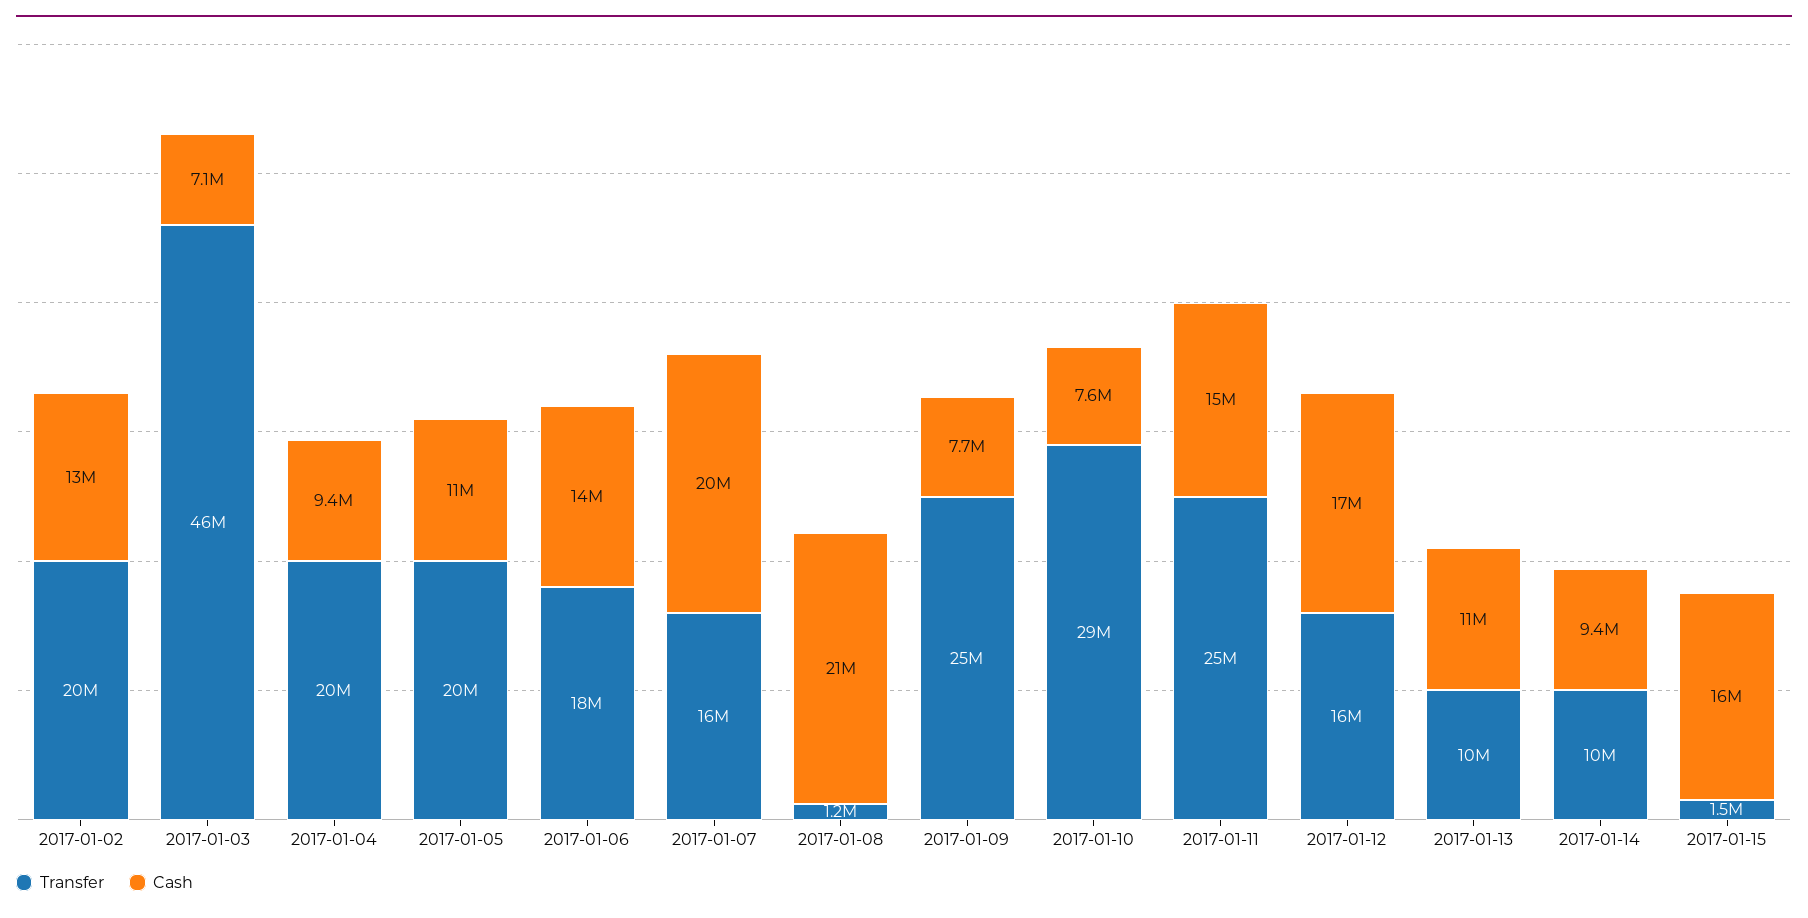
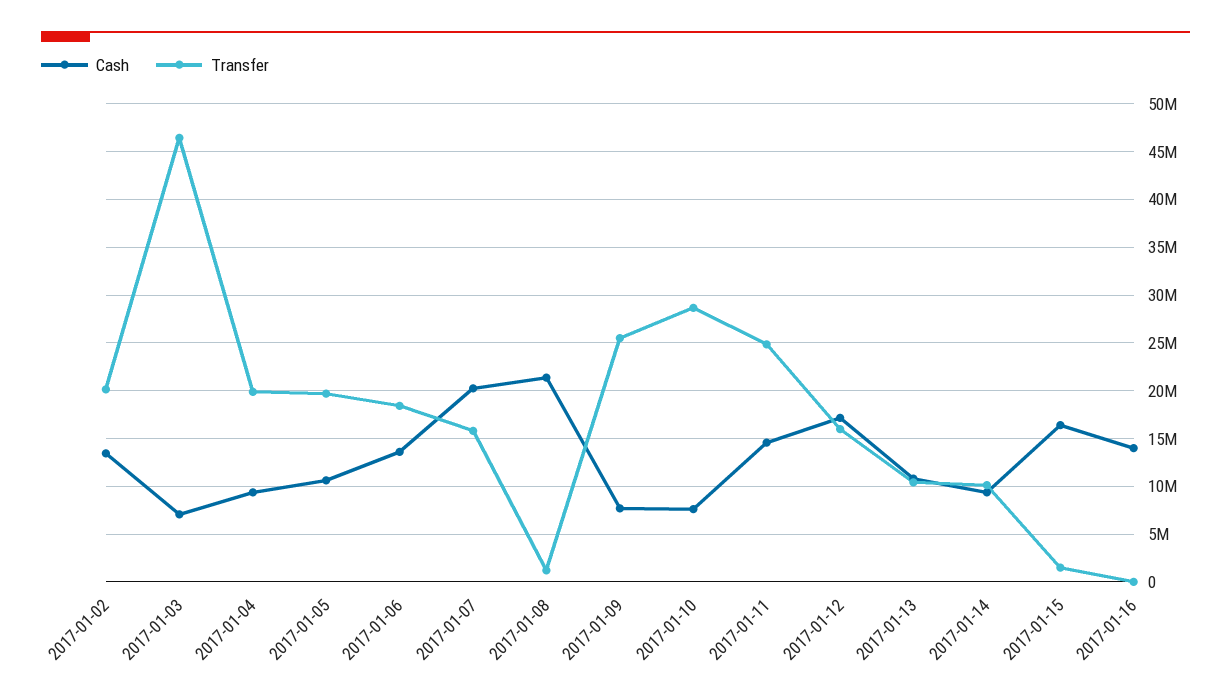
Cash, 2017-01-16: none -> 14000000
Transfer, 2017-01-16: none -> 0

